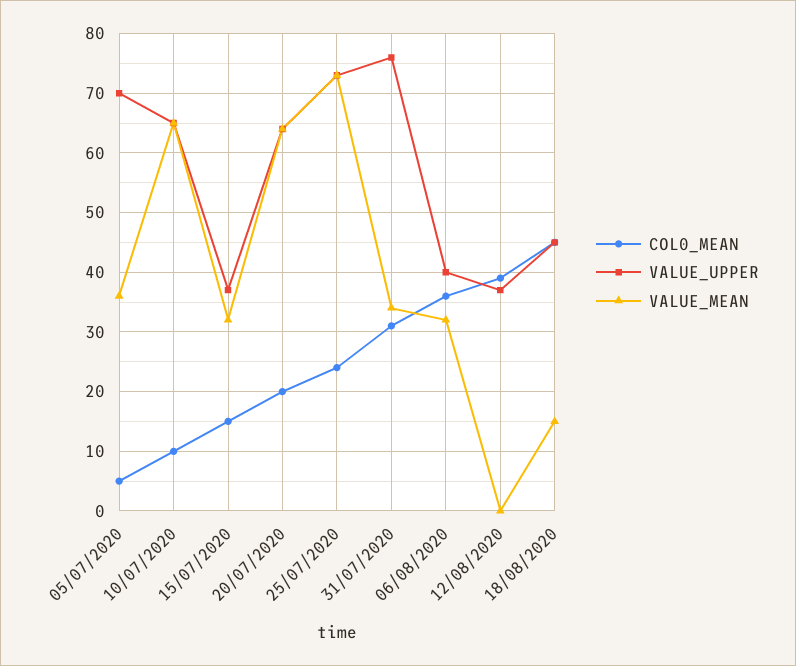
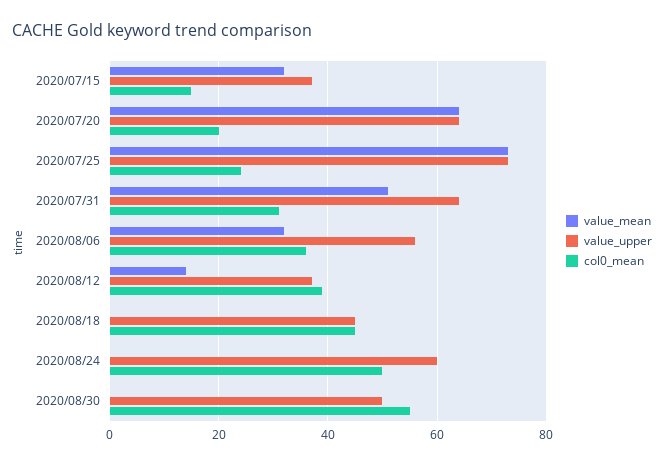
COL0_MEAN, 05/07/2020: 5 -> none
VALUE_UPPER, 05/07/2020: 70 -> none
VALUE_MEAN, 05/07/2020: 35 -> none
COL0_MEAN, 10/07/2020: 10 -> none
VALUE_UPPER, 10/07/2020: 65 -> none
VALUE_MEAN, 10/07/2020: 65 -> none
VALUE_UPPER, 31/07/2020: 75 -> 65
VALUE_MEAN, 31/07/2020: 35 -> 50
VALUE_UPPER, 06/08/2020: 40 -> 55
VALUE_MEAN, 12/08/2020: 0 -> 15
VALUE_MEAN, 18/08/2020: 15 -> 0
VALUE_MEAN, 2020/08/24: none -> 0
VALUE_UPPER, 2020/08/24: none -> 60
COL0_MEAN, 2020/08/24: none -> 50
VALUE_MEAN, 2020/08/30: none -> 0
VALUE_UPPER, 2020/08/30: none -> 50
COL0_MEAN, 2020/08/30: none -> 55

